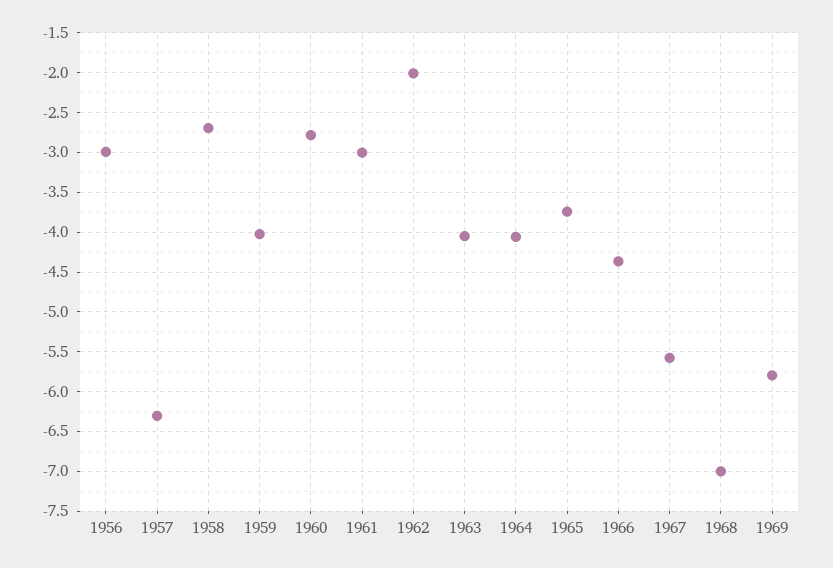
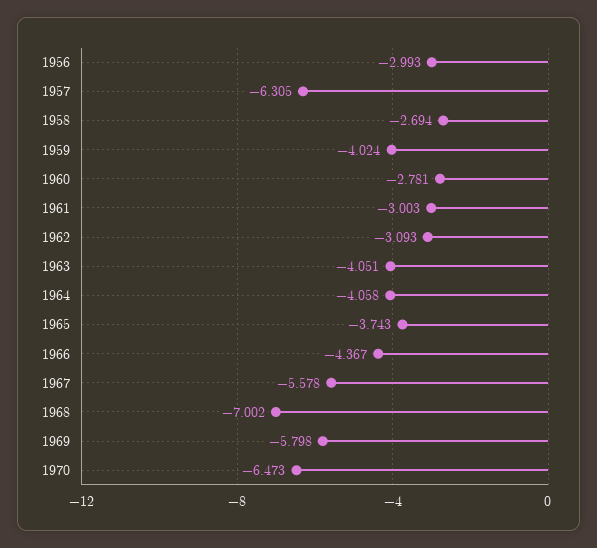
1962: -2 -> -3.093
1970: none -> -6.473

